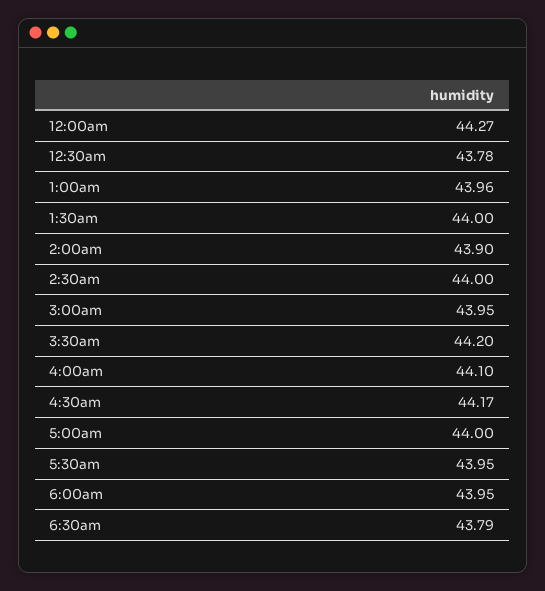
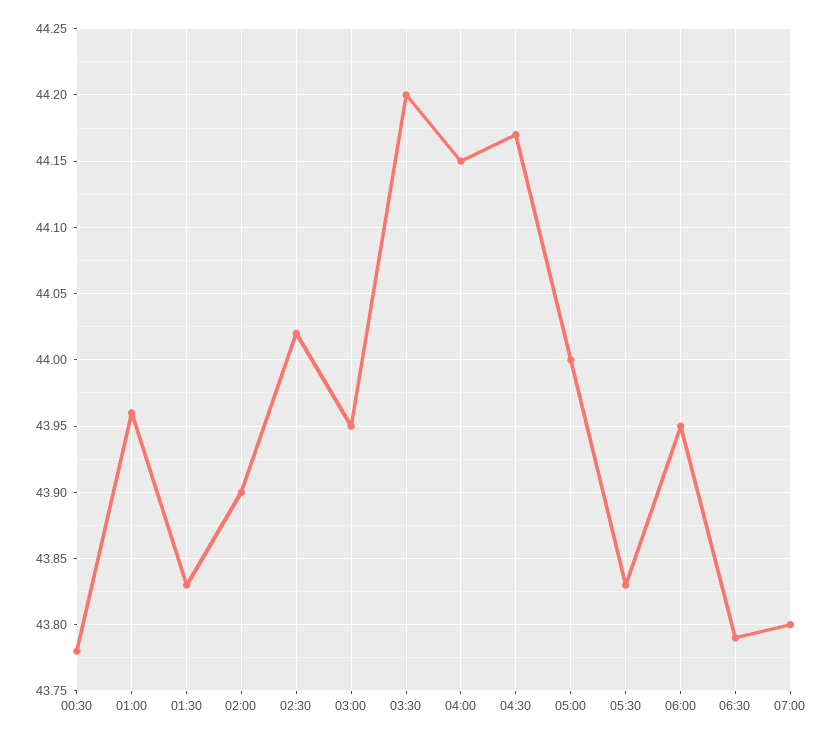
12:00am: 44.27 -> none
1:30am: 44 -> 43.83
2:30am: 44 -> 44.02
4:00am: 44.1 -> 44.15
5:30am: 43.95 -> 43.83
07:00: none -> 43.8

